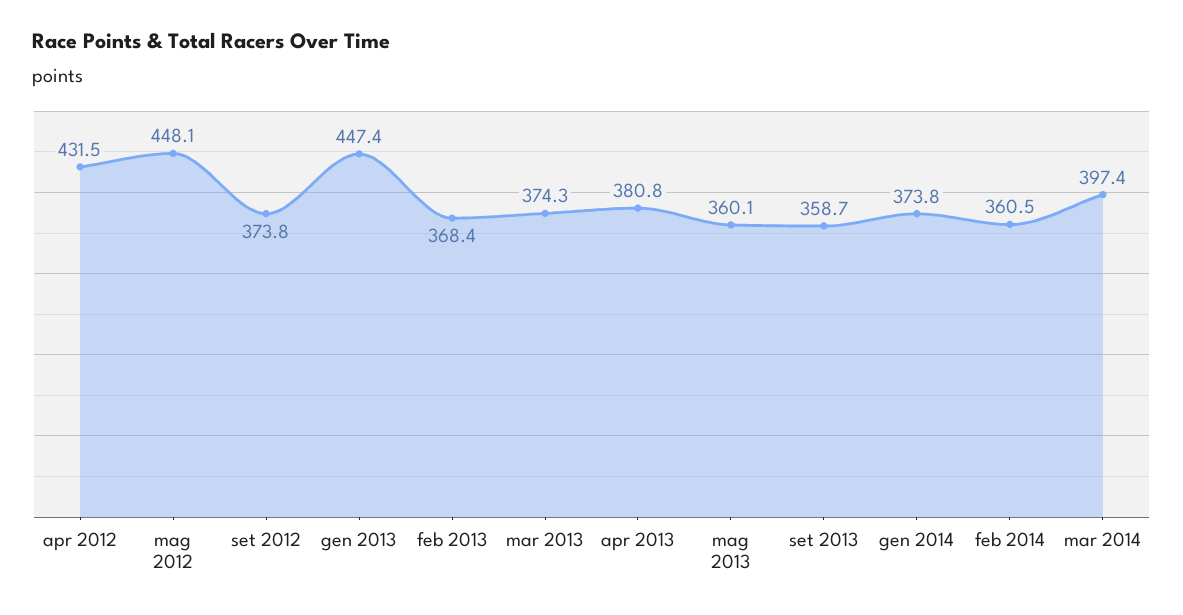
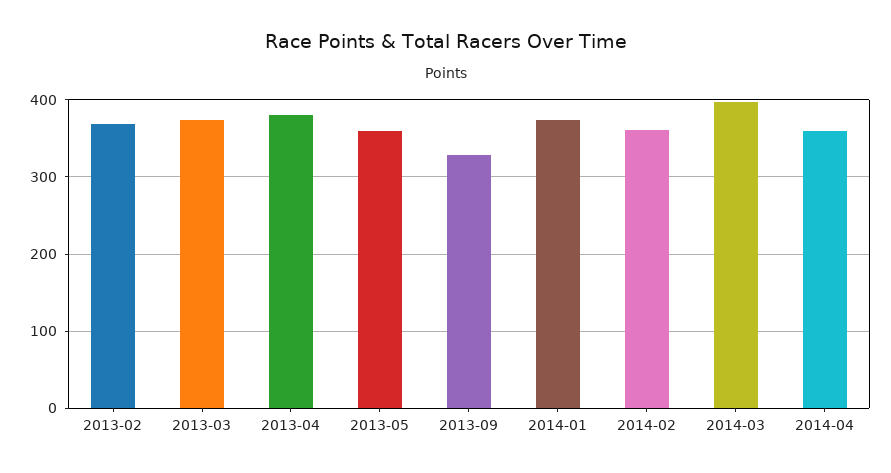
apr 2012: 431.5 -> none
mag 2012: 448.1 -> none
set 2012: 373.8 -> none
gen 2013: 447.4 -> none
set 2013: 358.7 -> 330
2014-04: none -> 360

